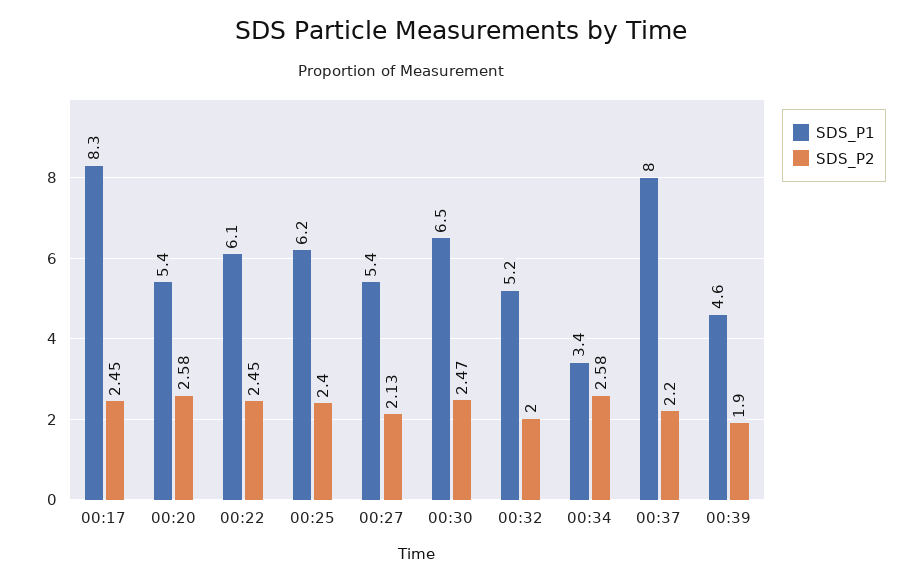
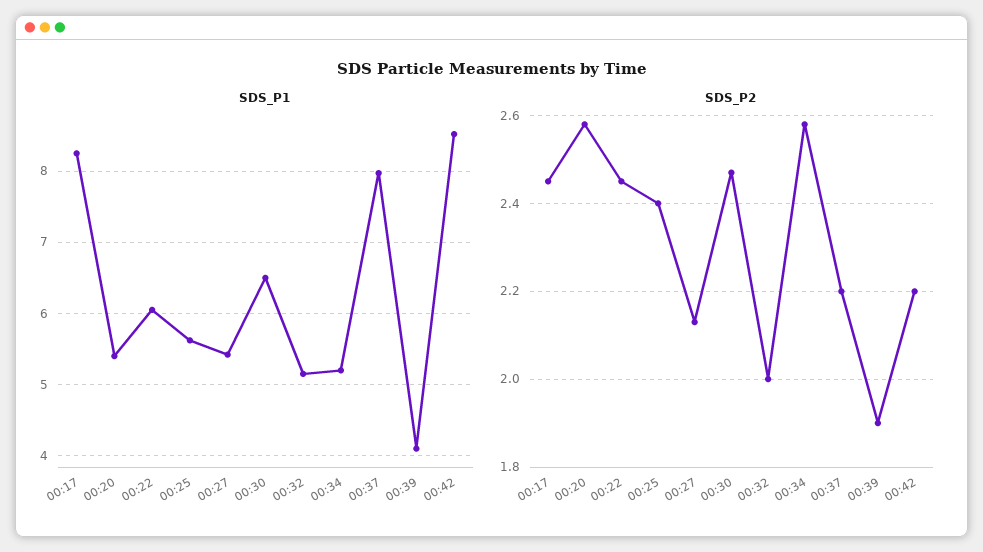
SDS_P1, 00:25: 6.2 -> 5.6
SDS_P1, 00:34: 3.4 -> 5.2
SDS_P1, 00:39: 4.6 -> 4.1
SDS_P1, 00:42: none -> 8.5
SDS_P2, 00:42: none -> 2.2

